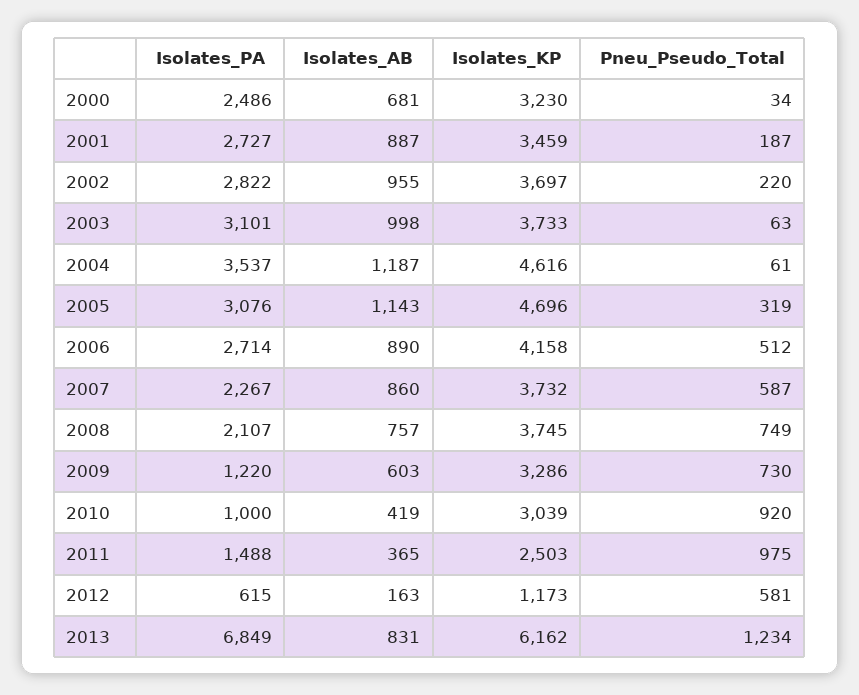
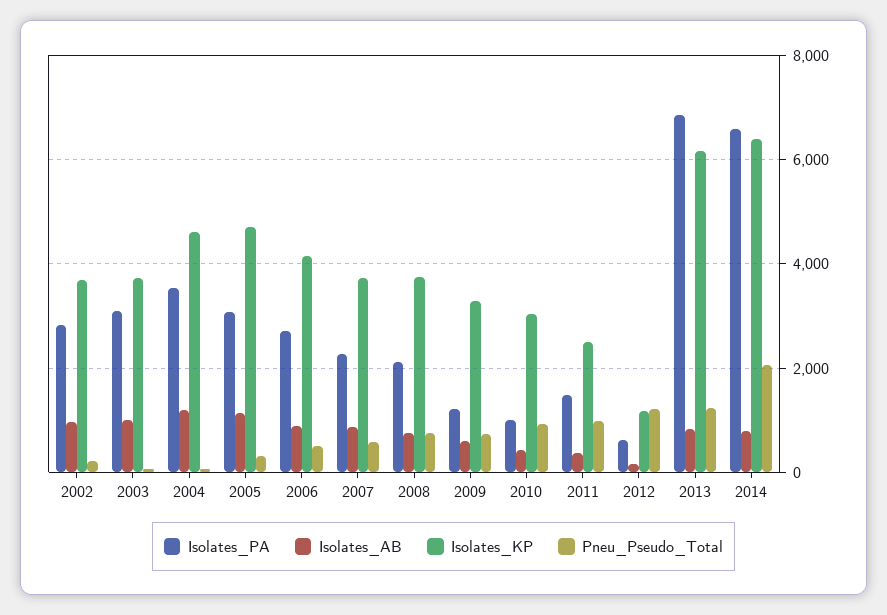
Isolates_PA, 2000: 2486 -> none
Isolates_AB, 2000: 681 -> none
Isolates_KP, 2000: 3230 -> none
Pneu_Pseudo_Total, 2000: 34 -> none
Isolates_PA, 2001: 2727 -> none
Isolates_AB, 2001: 887 -> none
Isolates_KP, 2001: 3459 -> none
Pneu_Pseudo_Total, 2001: 187 -> none
Pneu_Pseudo_Total, 2012: 581 -> 1200
Isolates_PA, 2014: none -> 6600
Isolates_AB, 2014: none -> 800
Isolates_KP, 2014: none -> 6400
Pneu_Pseudo_Total, 2014: none -> 2000

